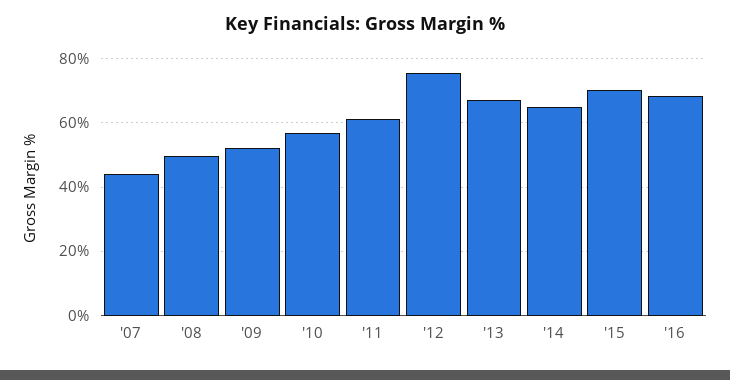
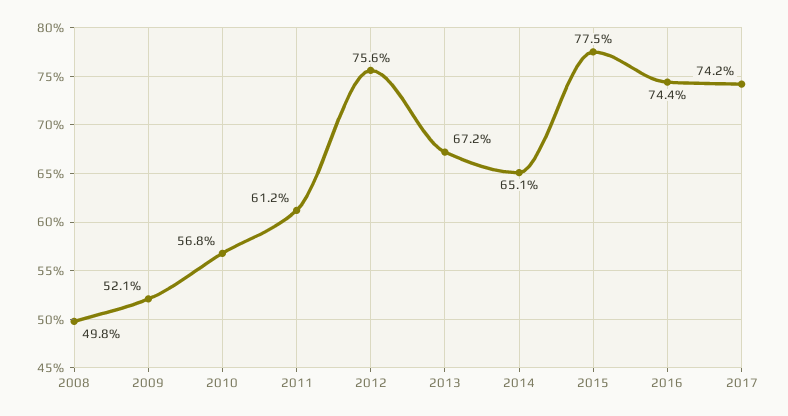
'07: 44 -> none
'15: 70 -> 77.5
'16: 68 -> 74.4
2017: none -> 74.2

